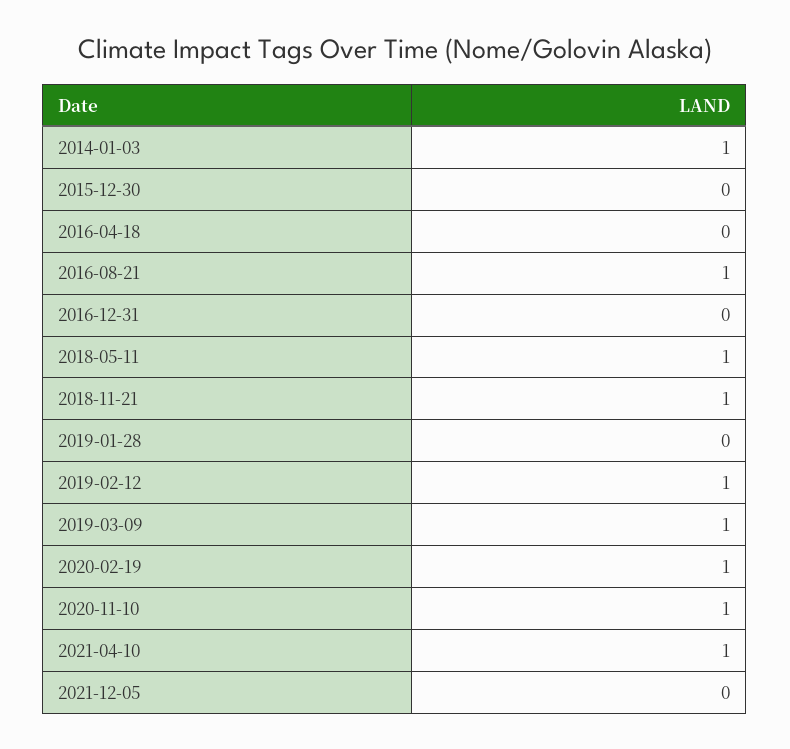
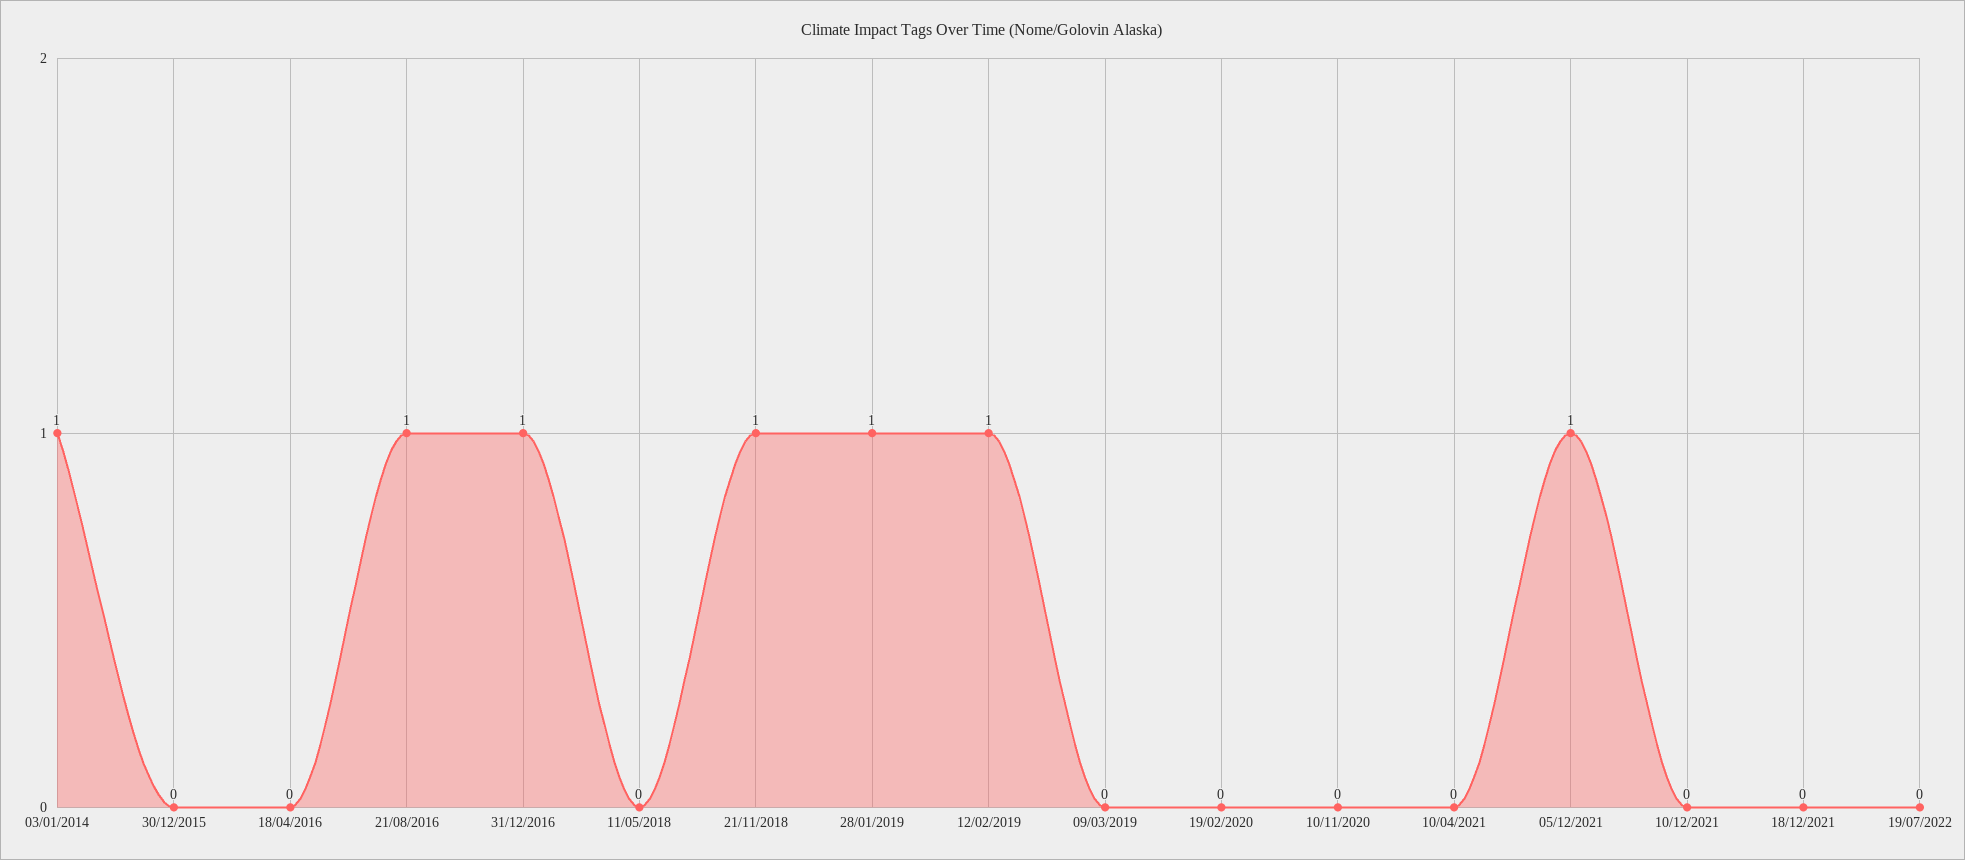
2016-12-31: 0 -> 1
2018-05-11: 1 -> 0
2019-01-28: 0 -> 1
2019-03-09: 1 -> 0
2020-02-19: 1 -> 0
2020-11-10: 1 -> 0
2021-04-10: 1 -> 0
2021-12-05: 0 -> 1
10/12/2021: none -> 0
18/12/2021: none -> 0
19/07/2022: none -> 0

